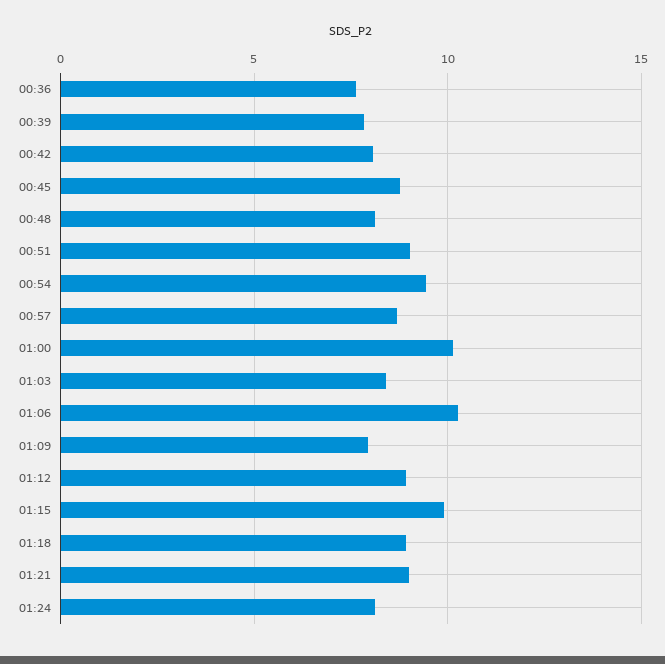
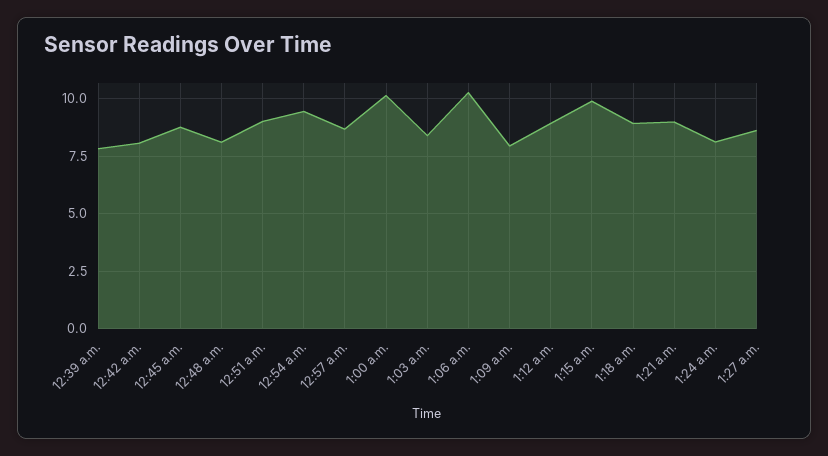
00:36: 7.5 -> none
1:27 a.m.: none -> 8.5

